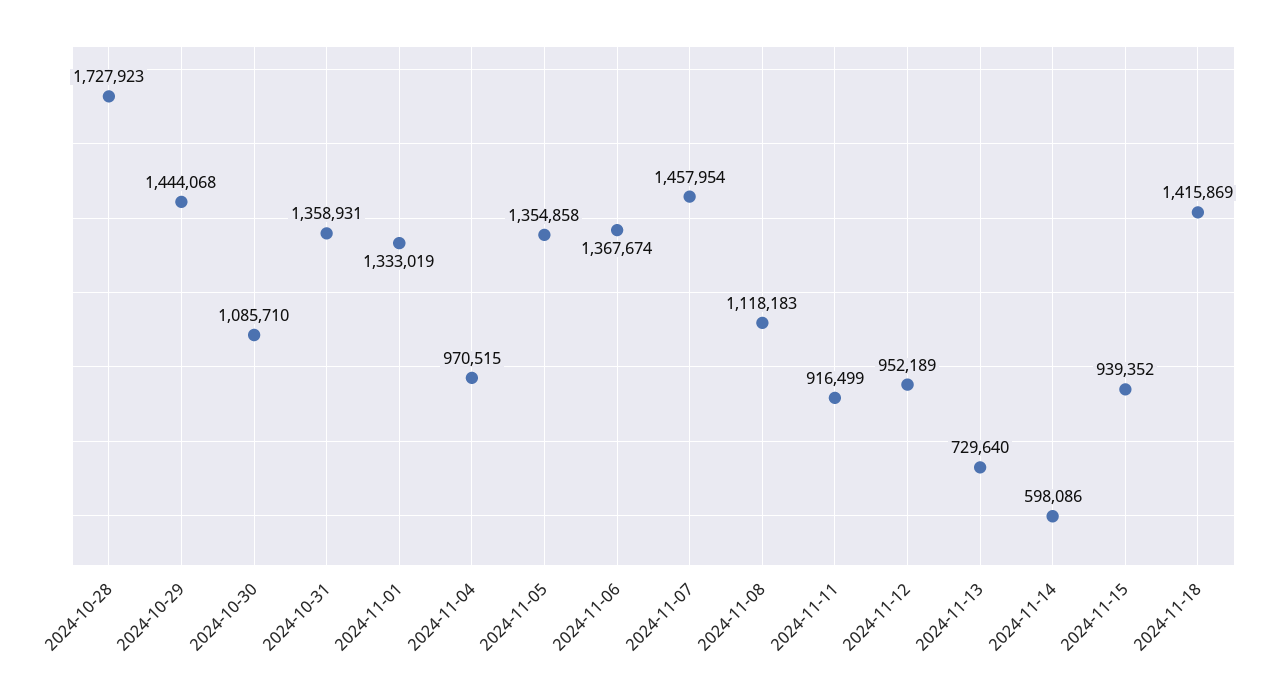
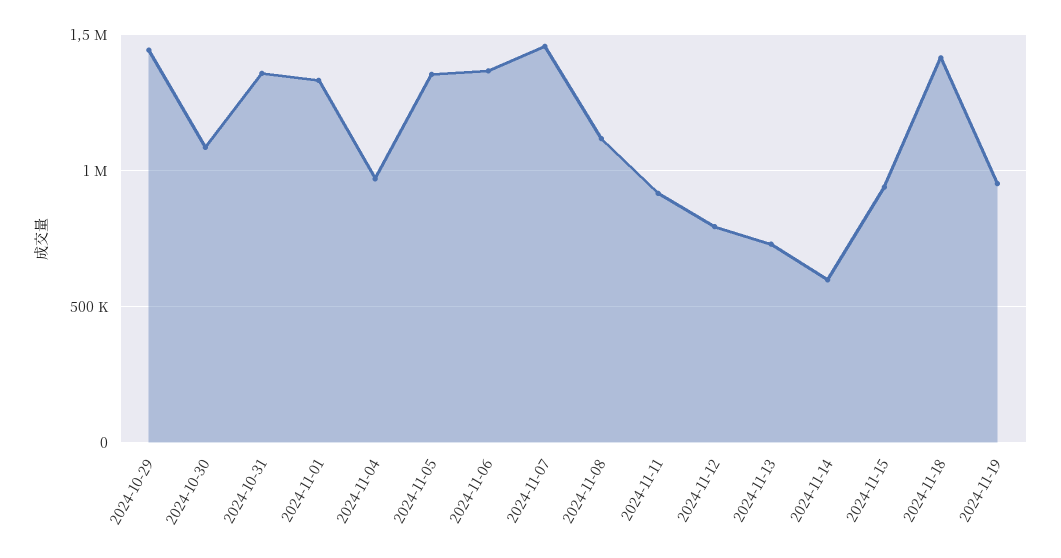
2024-10-28: 1727923 -> none
2024-11-12: 952189 -> 800000
2024-11-19: none -> 950000

